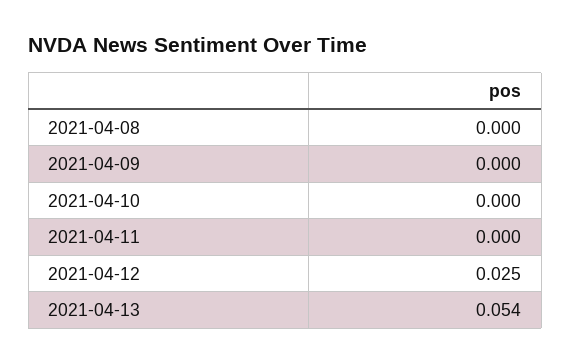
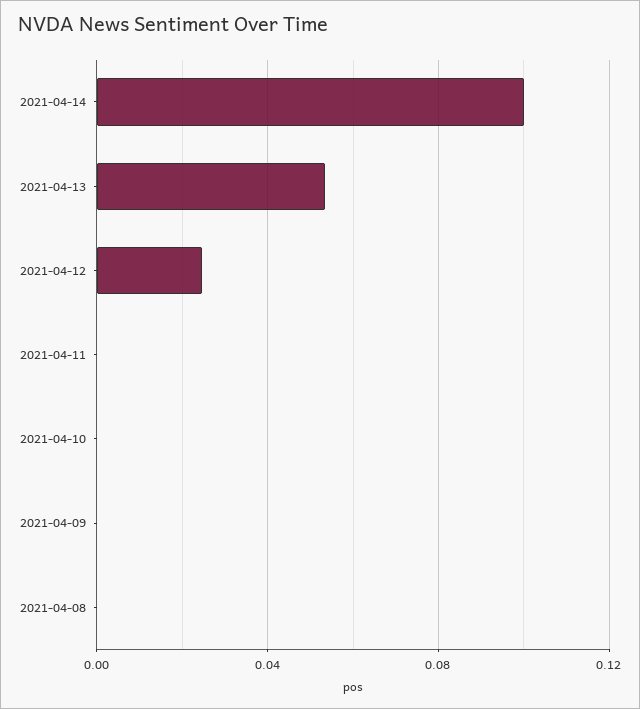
2021-04-14: none -> 0.1

